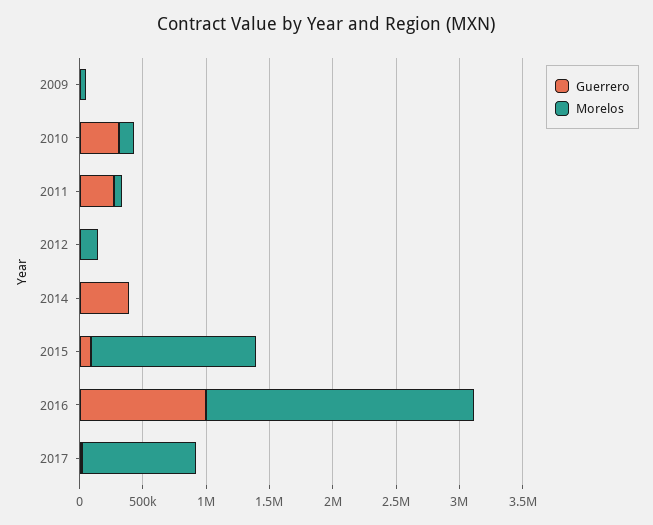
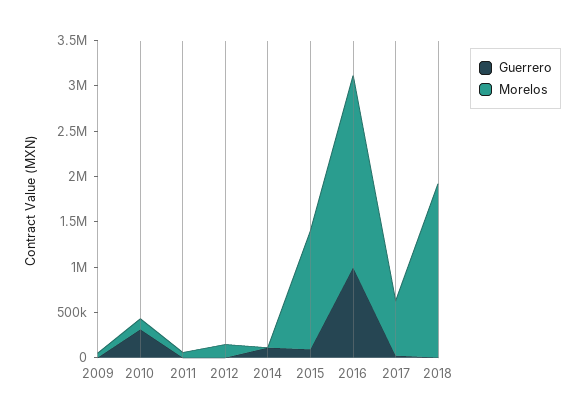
Guerrero, 2011: 300000 -> 0
Guerrero, 2014: 400000 -> 100000
Morelos, 2017: 900000 -> 600000
Guerrero, 2018: none -> 0
Morelos, 2018: none -> 1900000

